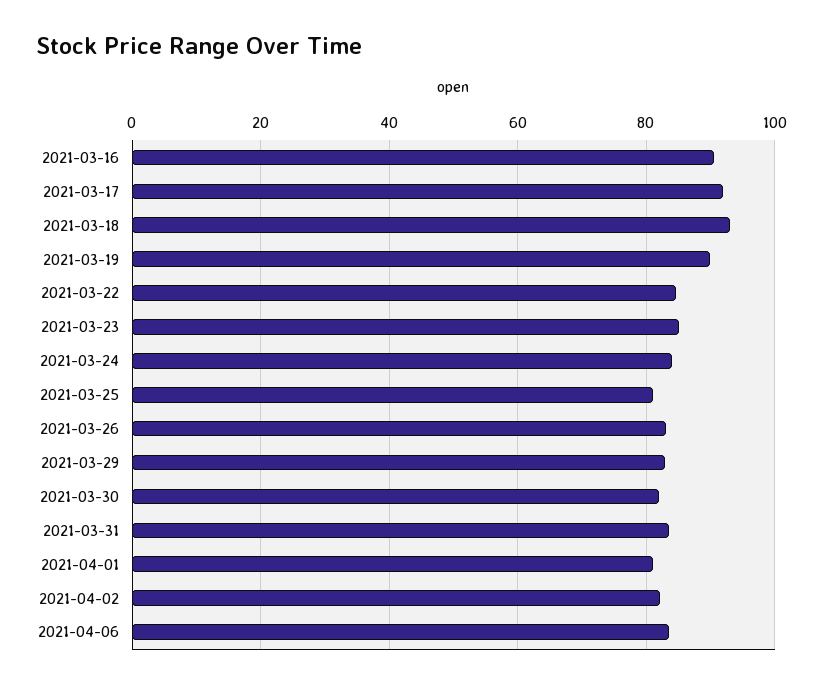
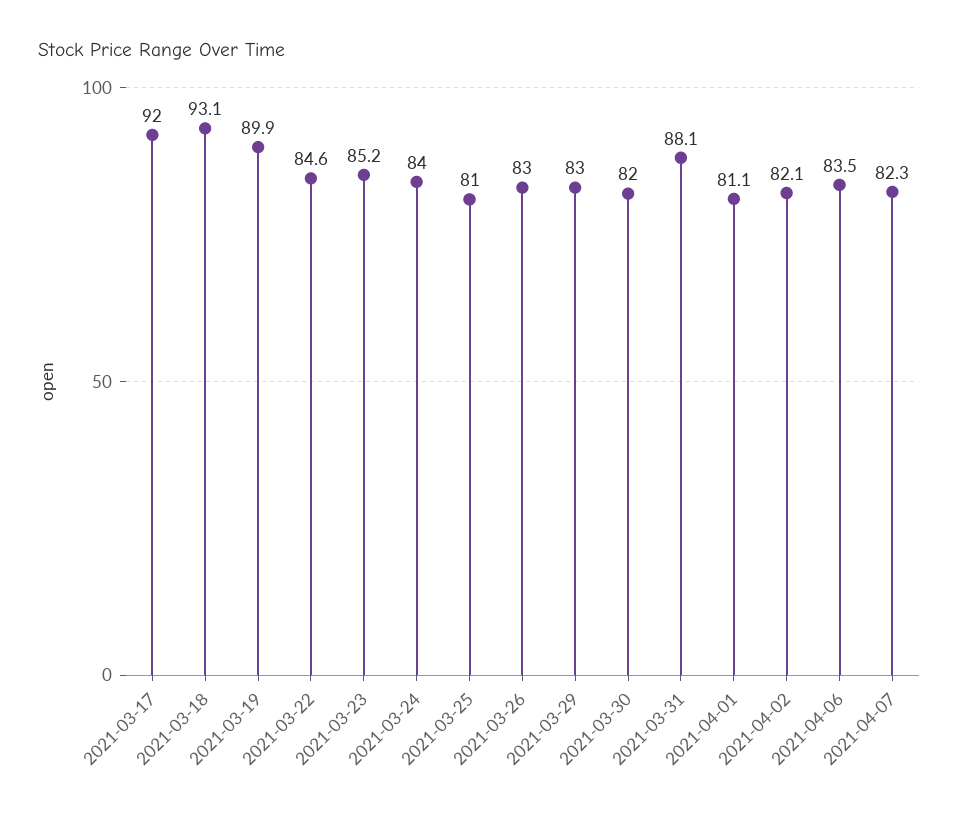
2021-03-16: 90 -> none
2021-03-31: 84 -> 88.1
2021-04-07: none -> 82.3

